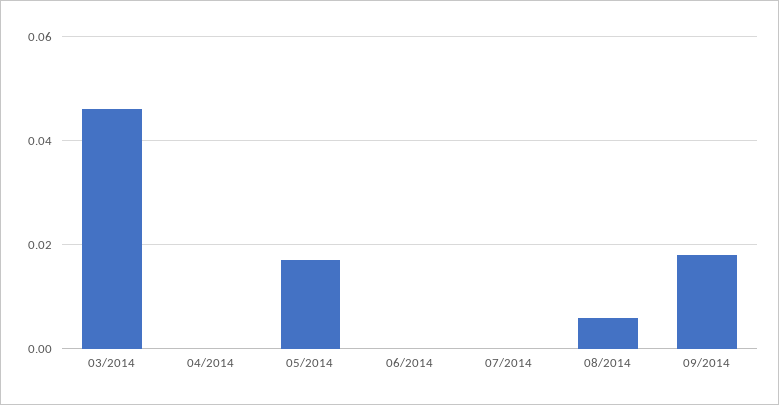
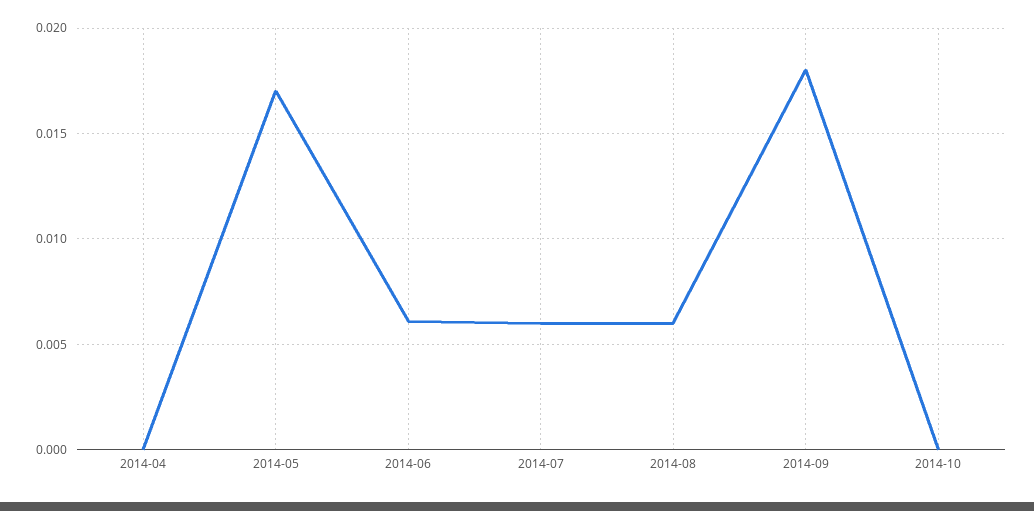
03/2014: 0.046 -> none
06/2014: 0 -> 0.006
07/2014: 0 -> 0.006
2014-10: none -> 0

